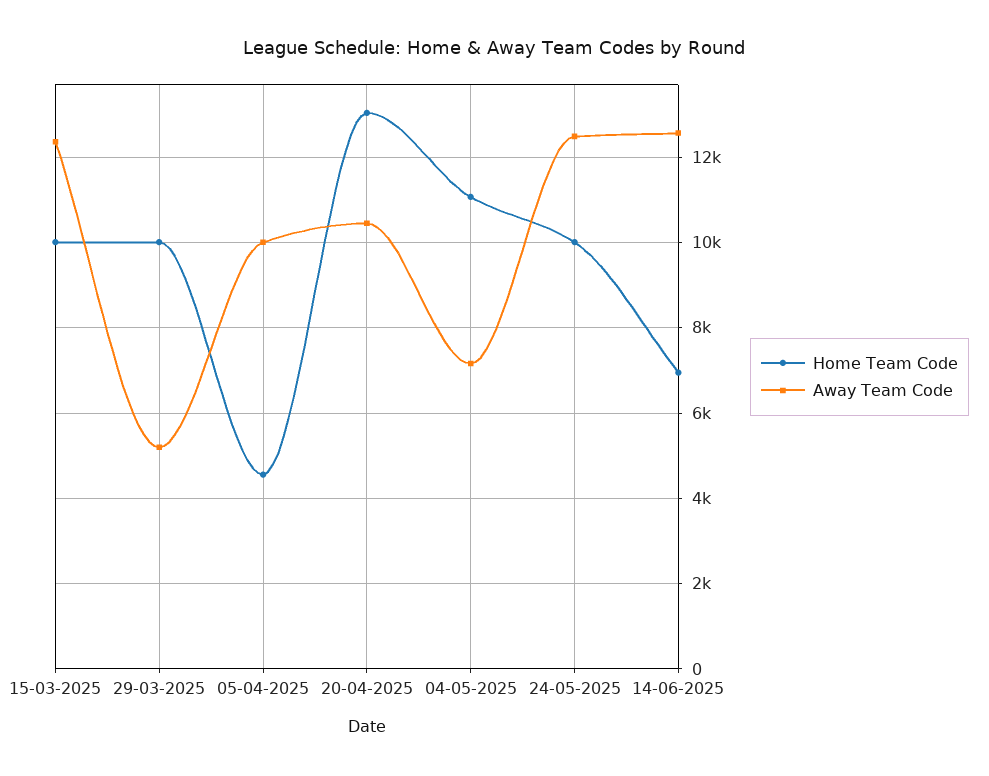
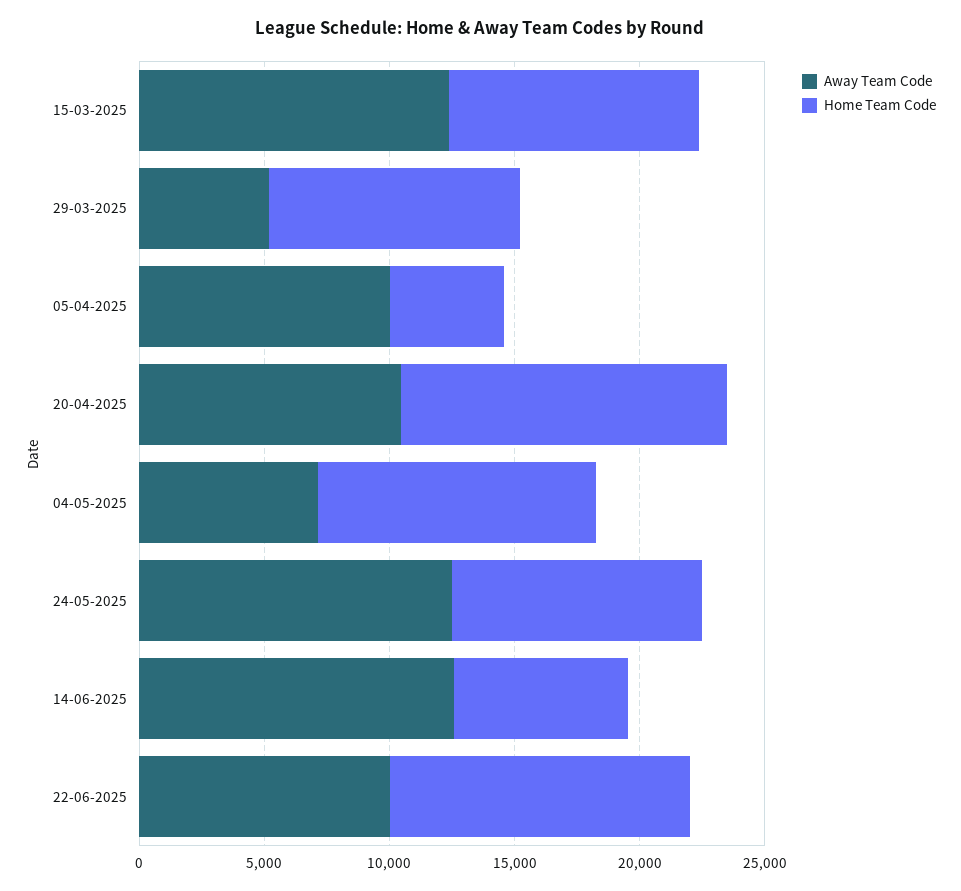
Away Team Code, 22-06-2025: none -> 10000
Home Team Code, 22-06-2025: none -> 12000

